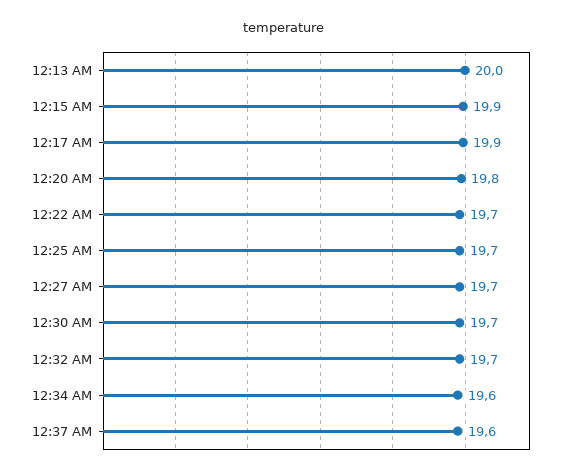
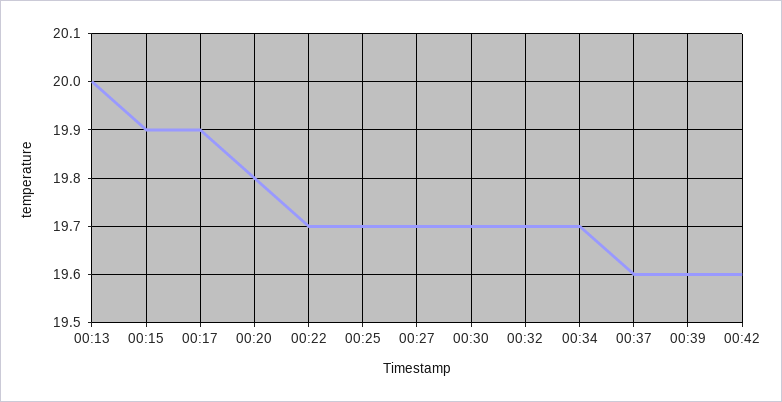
12:34 AM: 19.6 -> 19.7
00:39: none -> 19.6
00:42: none -> 19.6

